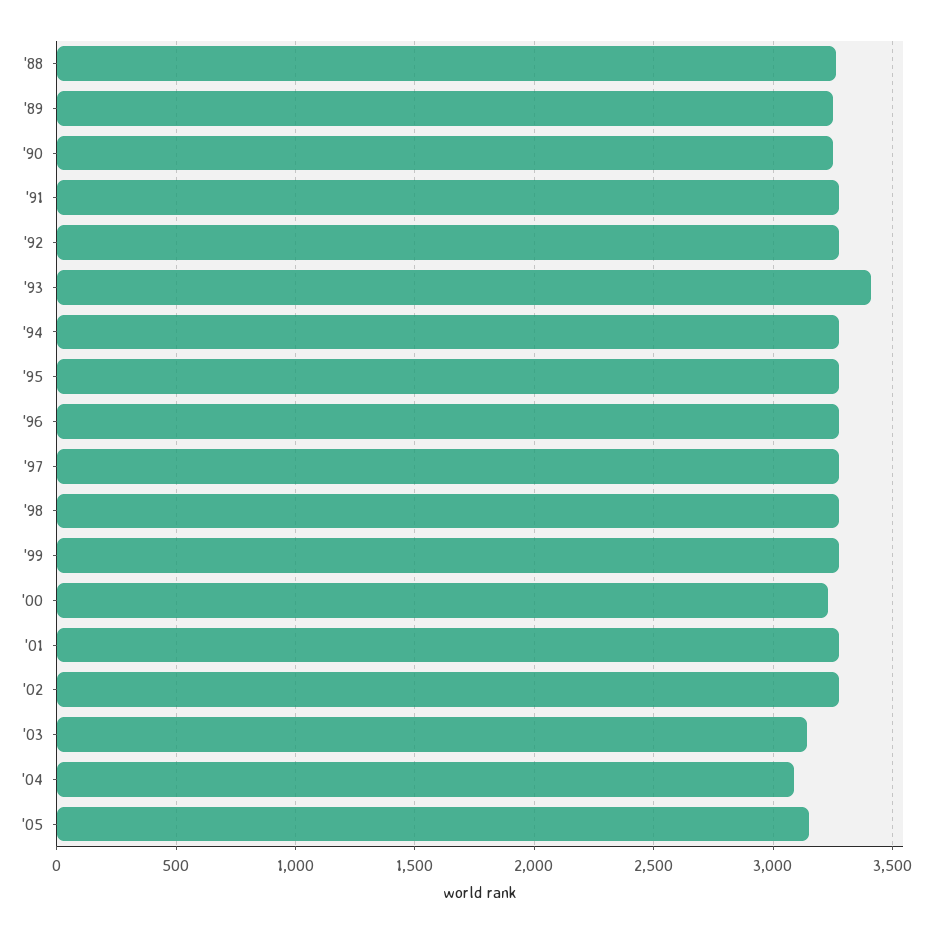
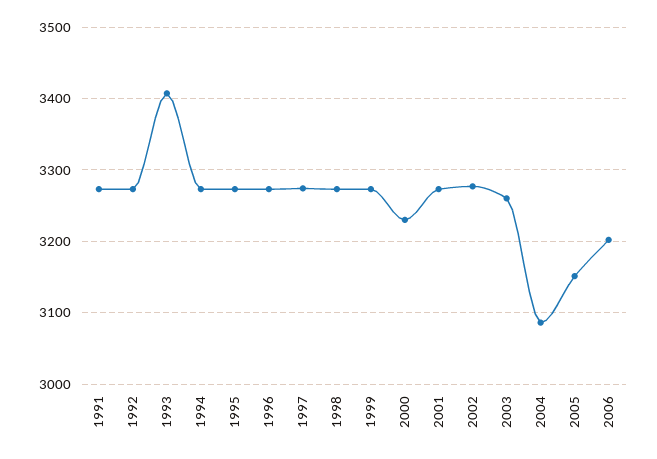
'88: 3250 -> none
'89: 3250 -> none
'90: 3250 -> none
'03: 3150 -> 3260
2006: none -> 3200

